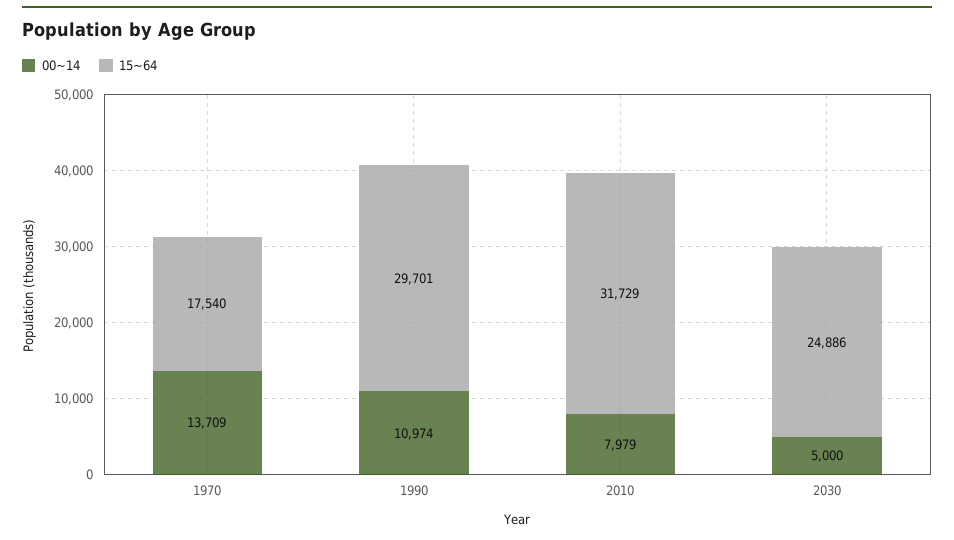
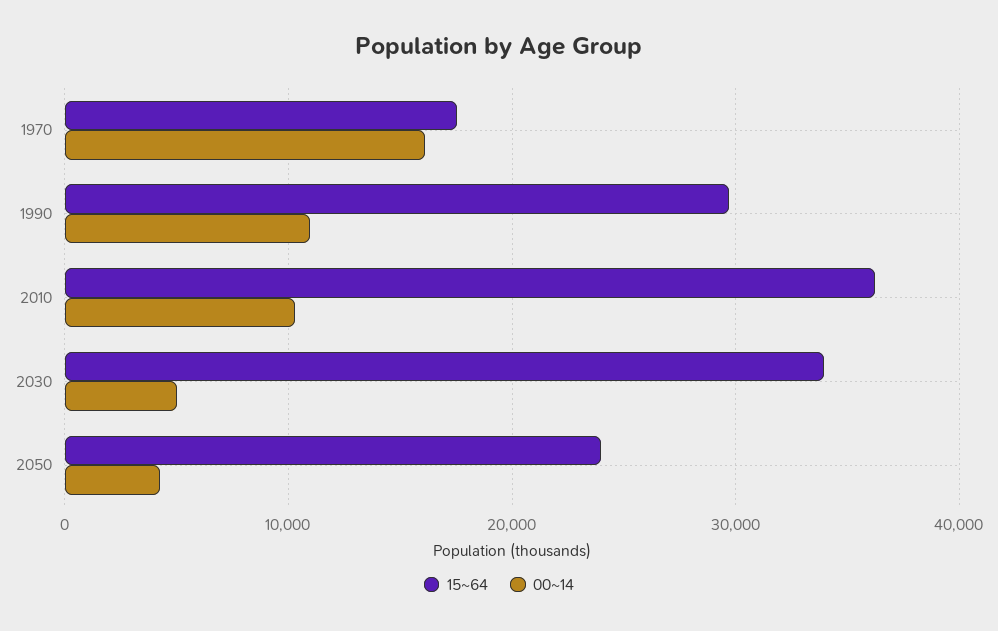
00~14, 1970: 13709 -> 16000
00~14, 2010: 7979 -> 10000
15~64, 2010: 31729 -> 36000
15~64, 2030: 24886 -> 34000
15~64, 2050: none -> 24000
00~14, 2050: none -> 4000

